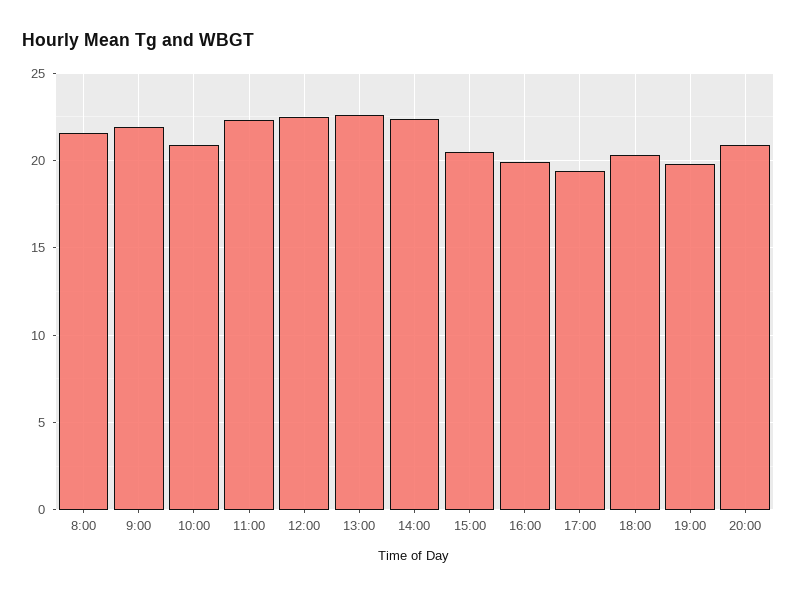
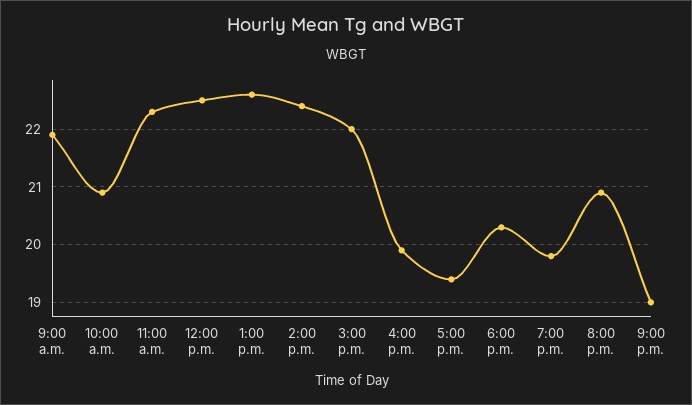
8:00: 21.5 -> none
15:00: 20.5 -> 22
9:00 p.m.: none -> 19

